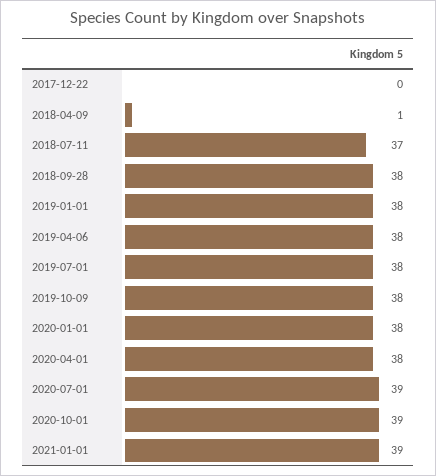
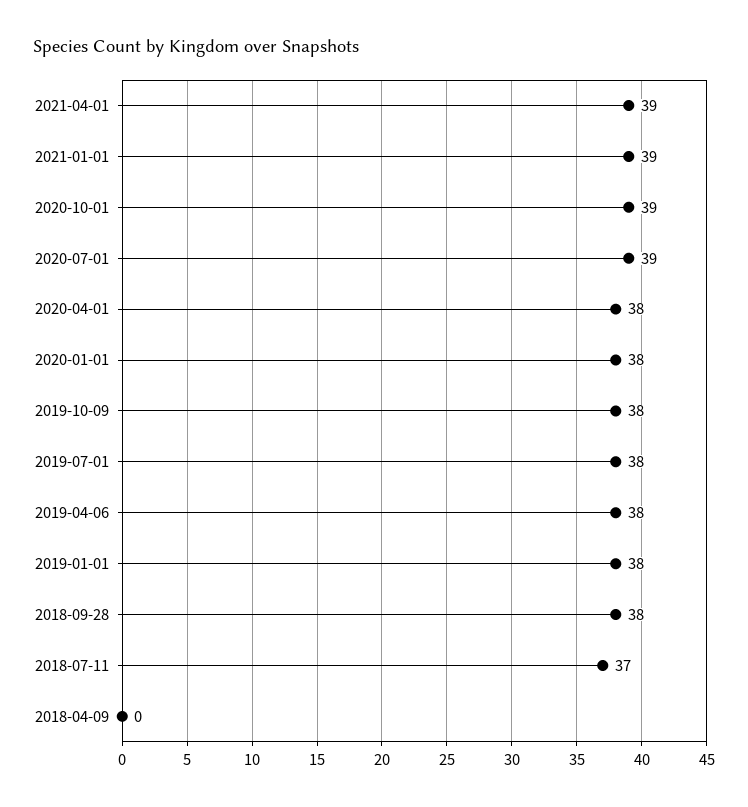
2017-12-22: 0 -> none
2018-04-09: 1 -> 0
2021-04-01: none -> 39

